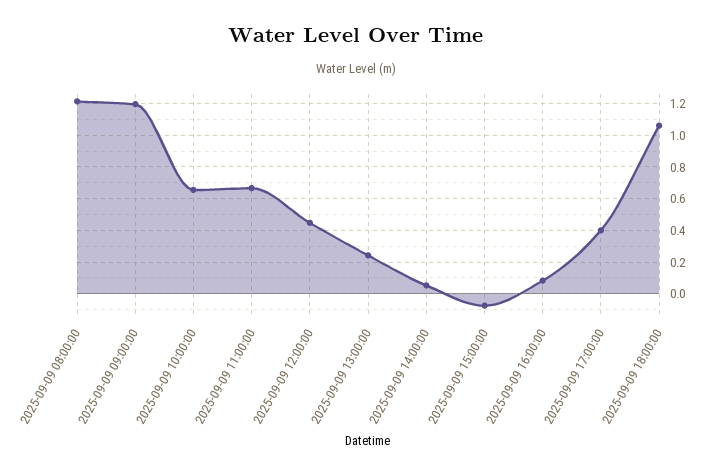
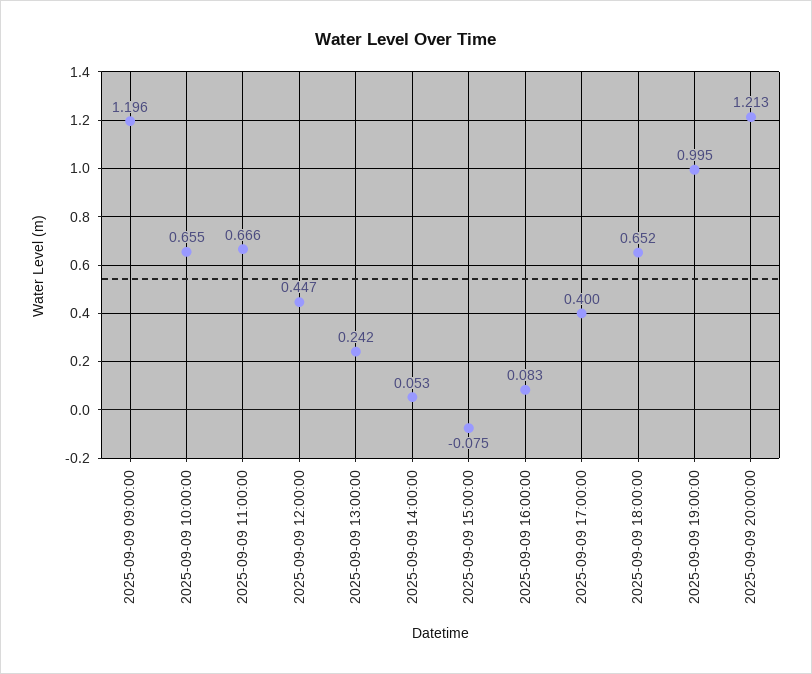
2025-09-09 08:00:00: 1.2 -> none
2025-09-09 18:00:00: 1.05 -> 0.652
2025-09-09 19:00:00: none -> 0.995
2025-09-09 20:00:00: none -> 1.213

